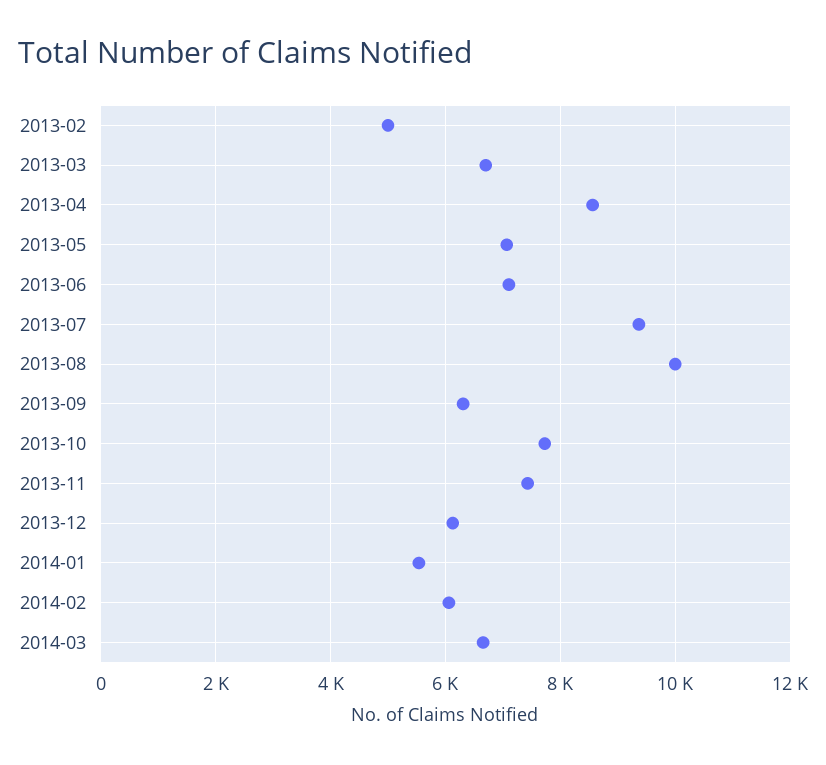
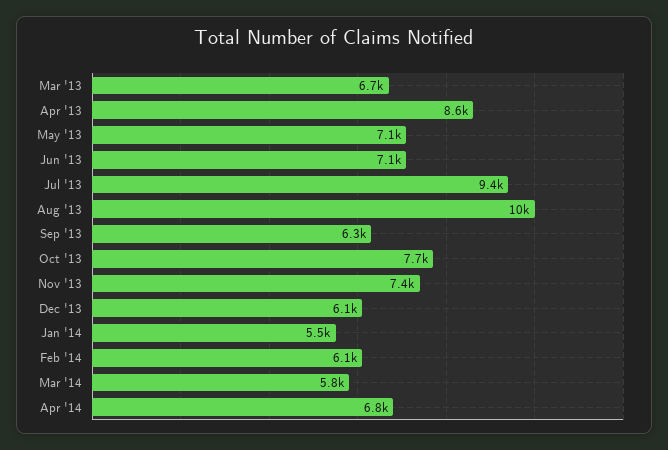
2013-02: 5000 -> none
2014-03: 6600 -> 5800
Apr '14: none -> 6800

